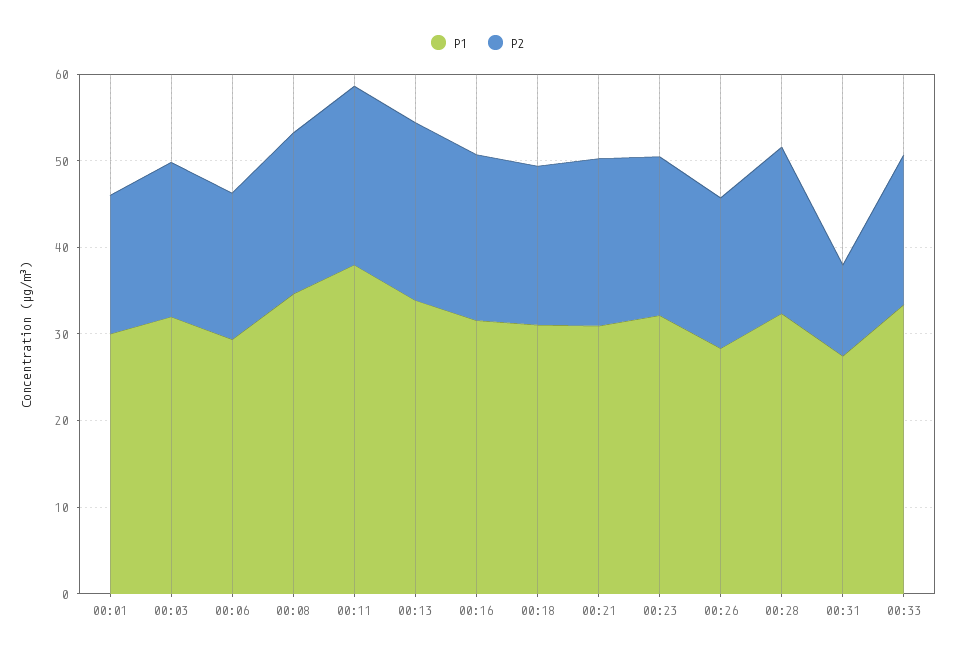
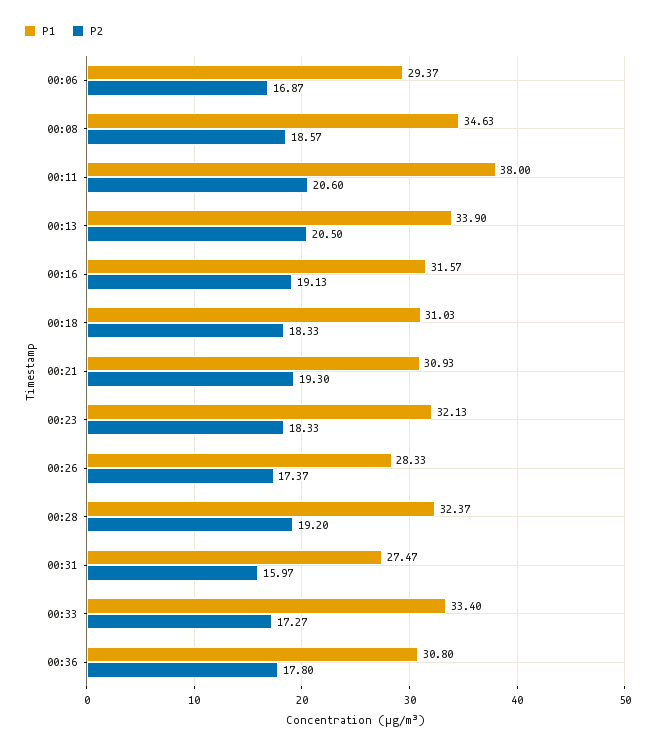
P1, 00:01: 30 -> none
P2, 00:01: 16 -> none
P1, 00:03: 32 -> none
P2, 00:03: 18 -> none
P2, 00:31: 10 -> 15.97
P1, 00:36: none -> 30.8
P2, 00:36: none -> 17.8

